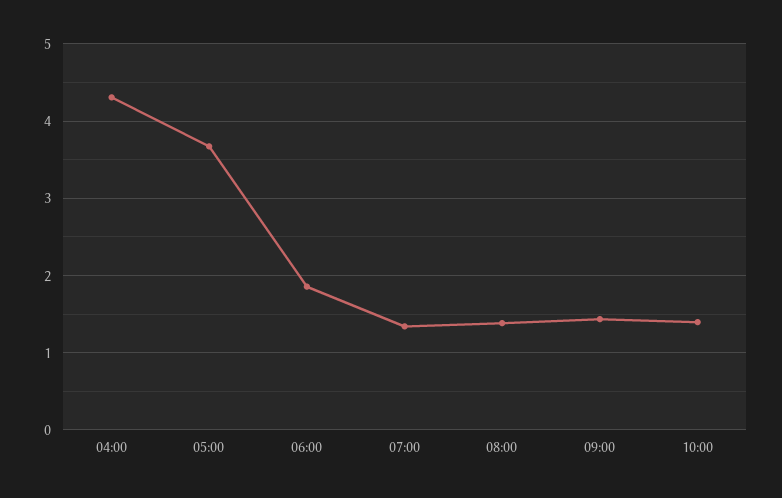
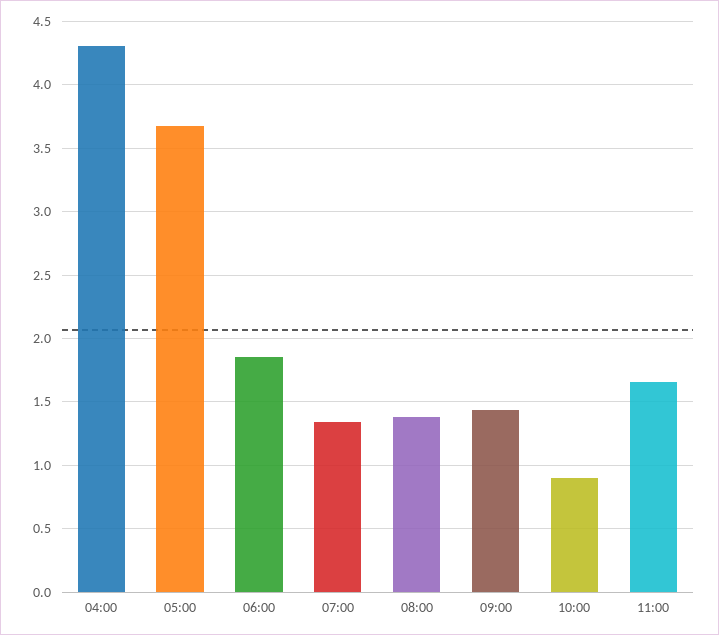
10:00: 1.4 -> 0.9
11:00: none -> 1.65

